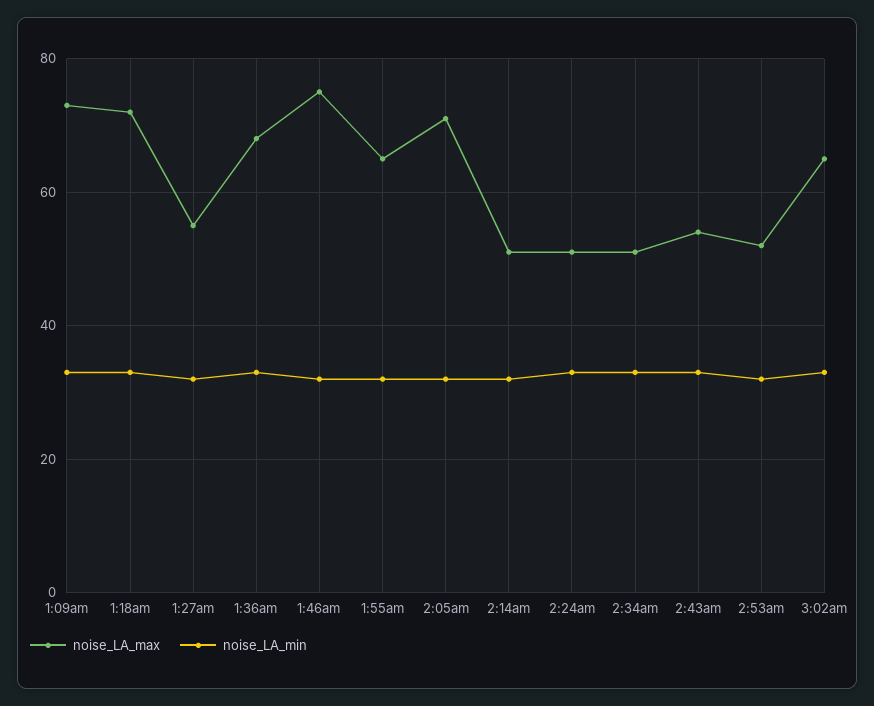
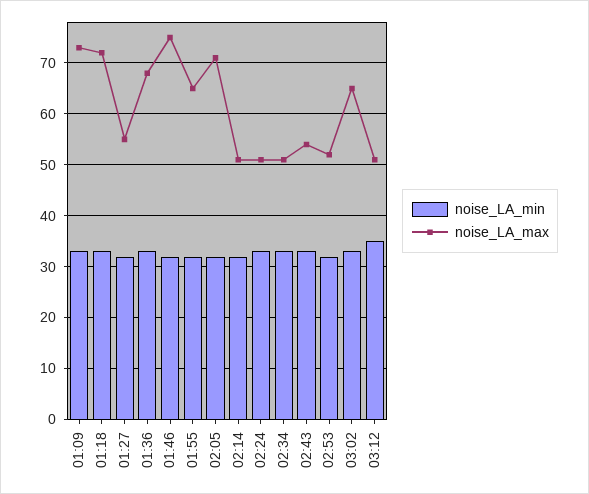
noise_LA_min, 03:12: none -> 35
noise_LA_max, 03:12: none -> 50

